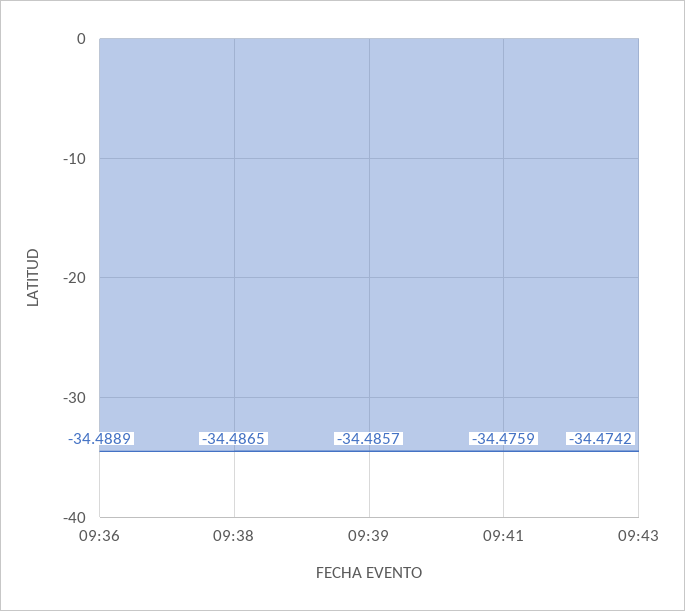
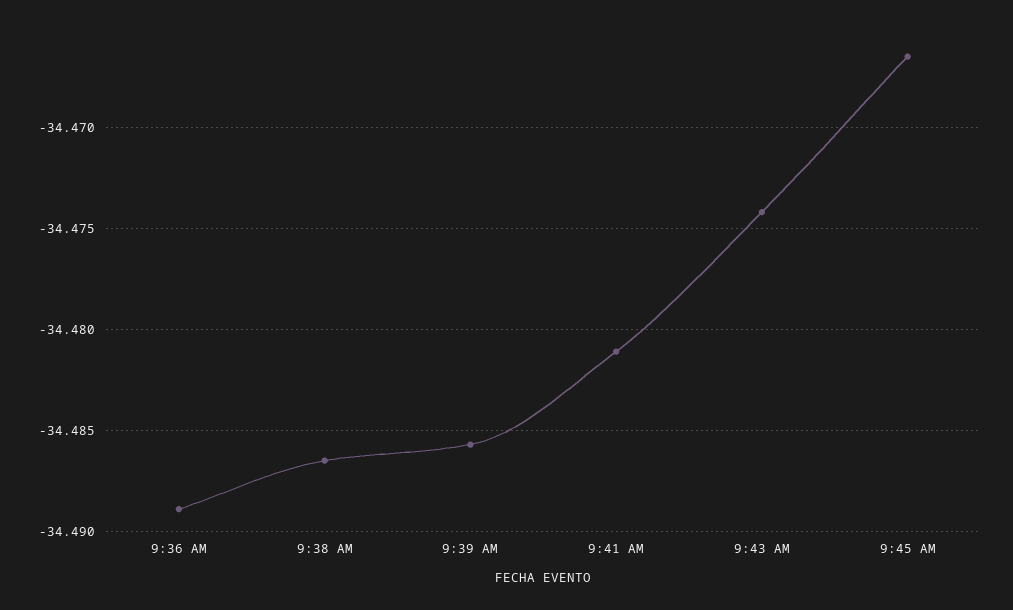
09:41: -34.4759 -> -34.481
9:45 AM: none -> -34.4665

